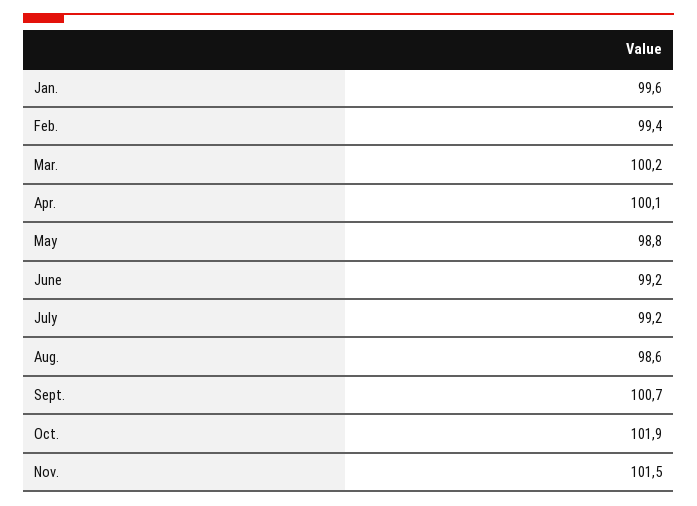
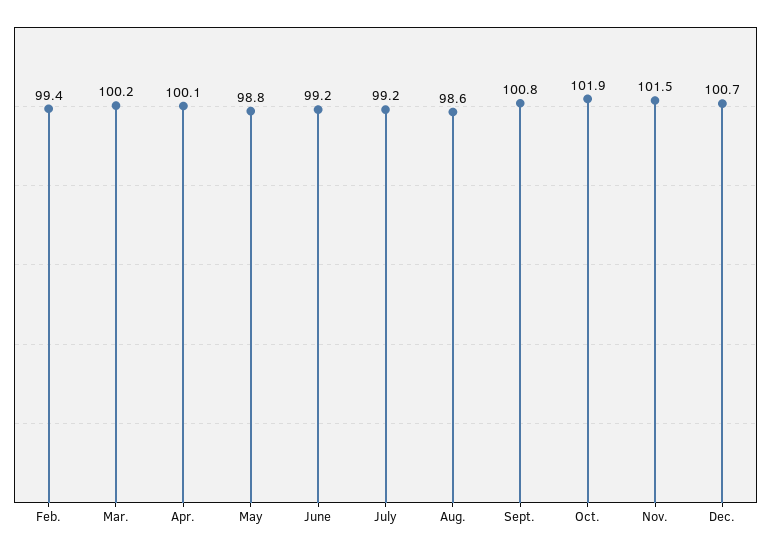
Jan.: 99.6 -> none
Sept.: 100.7 -> 100.8
Dec.: none -> 100.7

